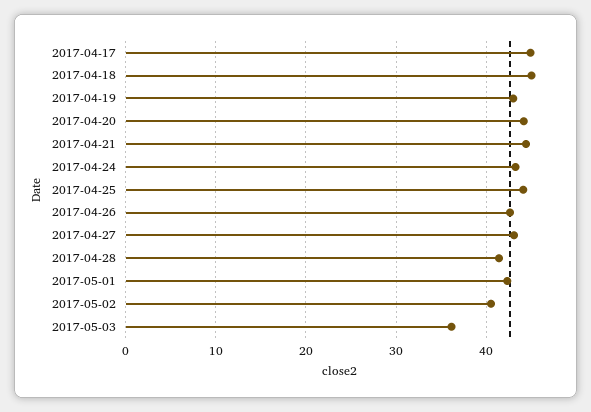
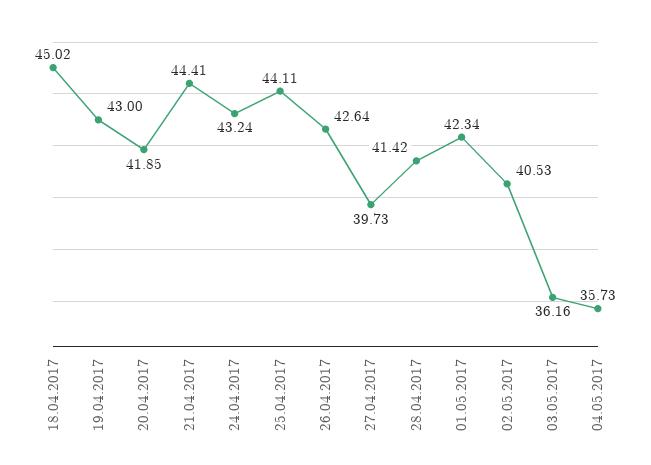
2017-04-17: 45 -> none
2017-04-20: 44 -> 41.85
2017-04-27: 43 -> 39.73
04.05.2017: none -> 35.73

